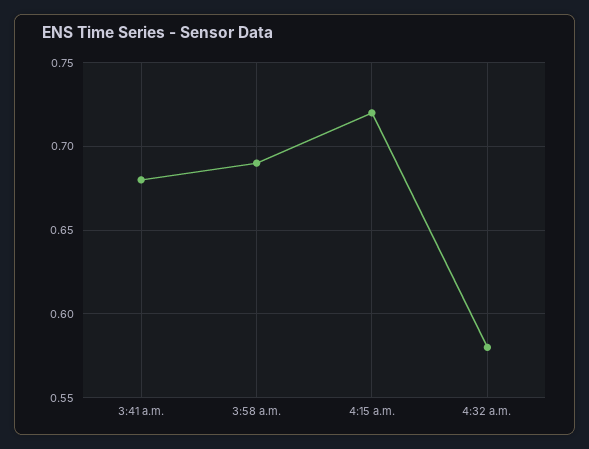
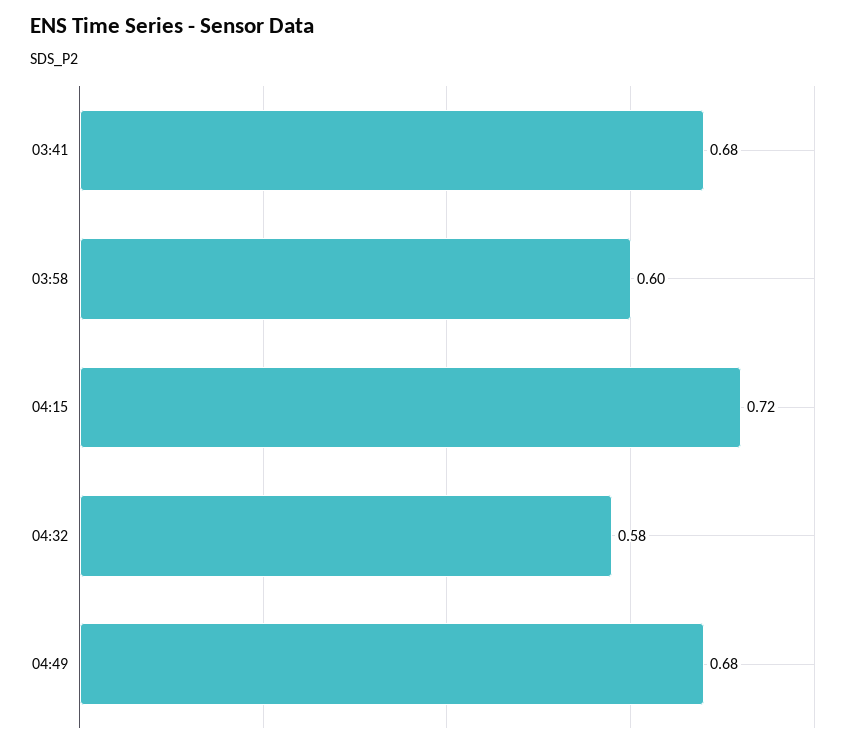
3:58 a.m.: 0.69 -> 0.6
04:49: none -> 0.68

